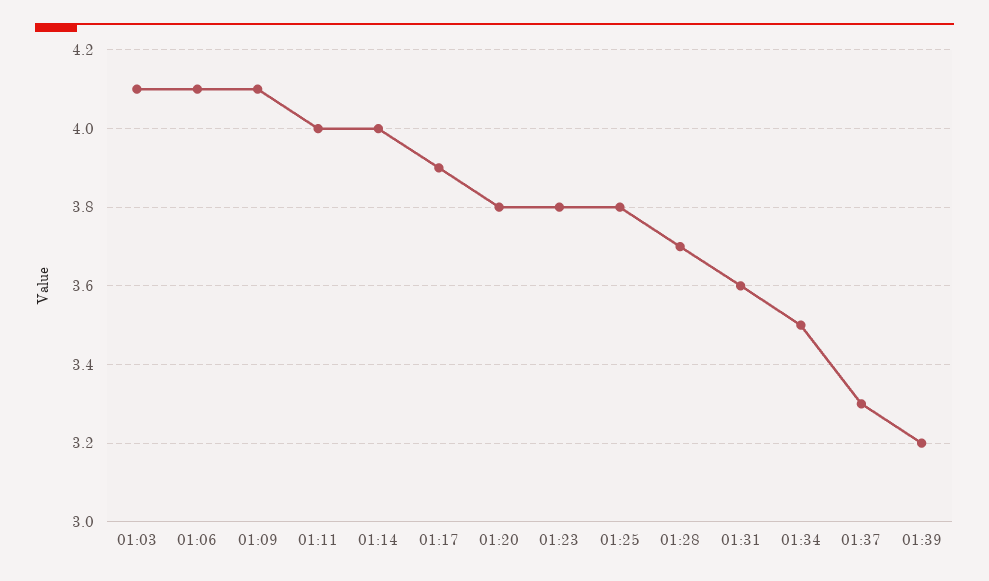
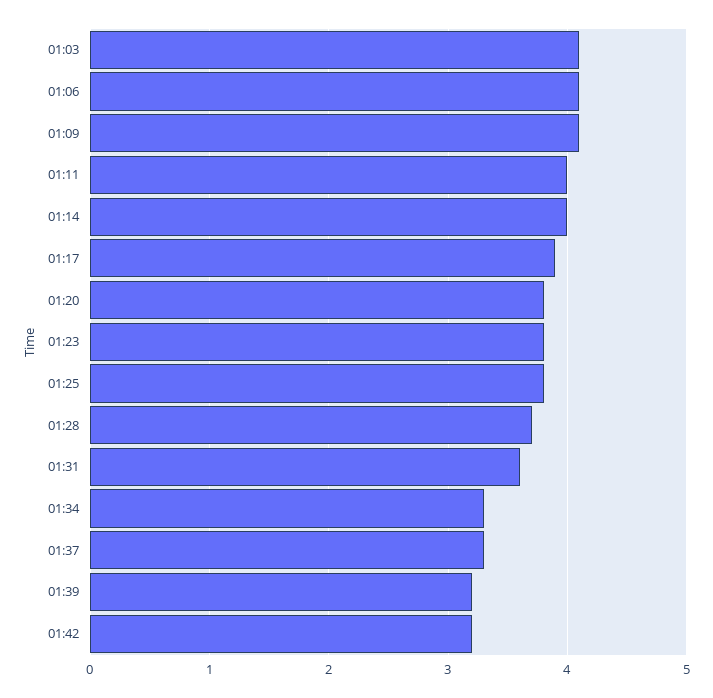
01:34: 3.5 -> 3.3
01:42: none -> 3.2

